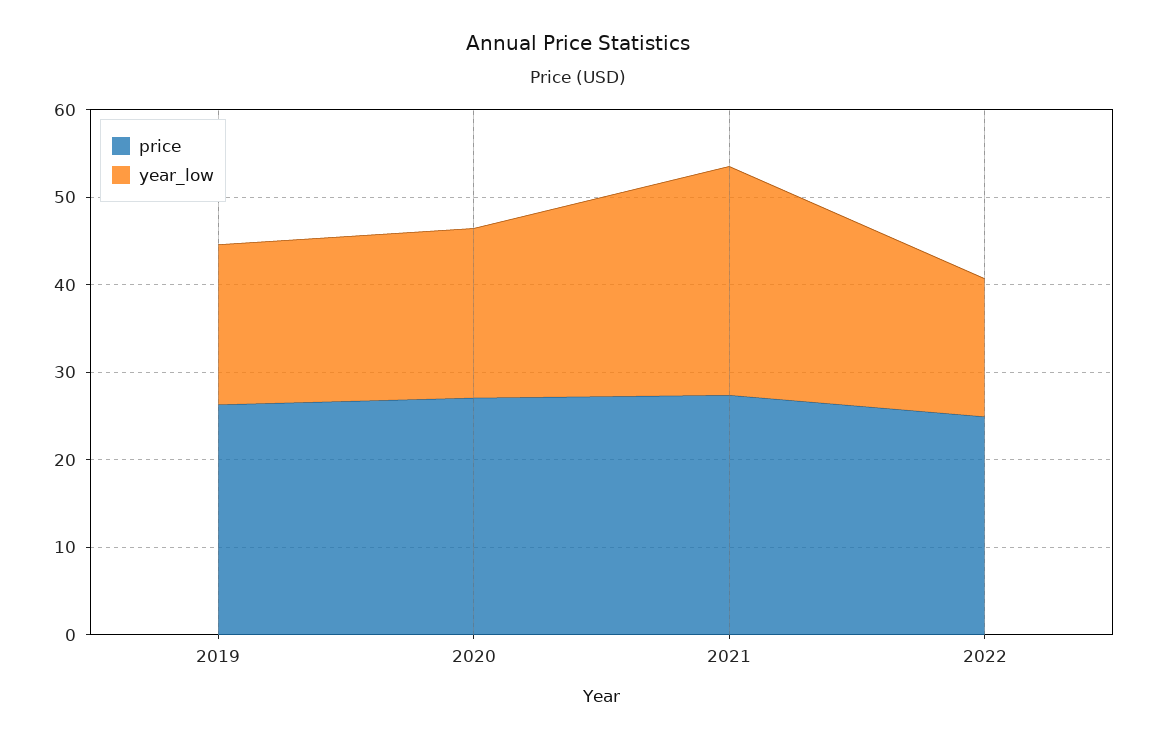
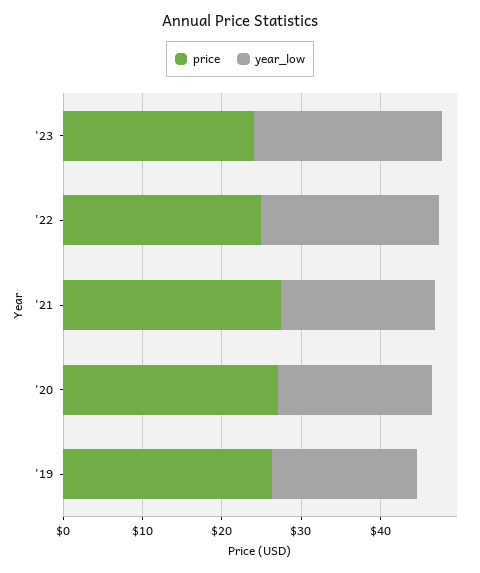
year_low, 2021: 26 -> 20
year_low, 2022: 16 -> 22
price, '23: none -> 24
year_low, '23: none -> 24

